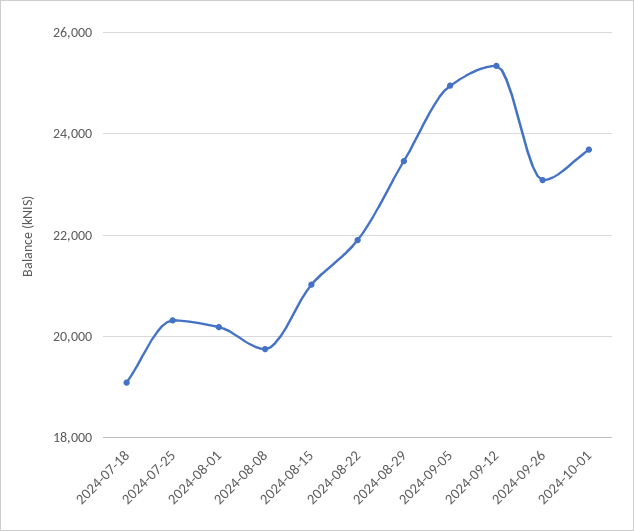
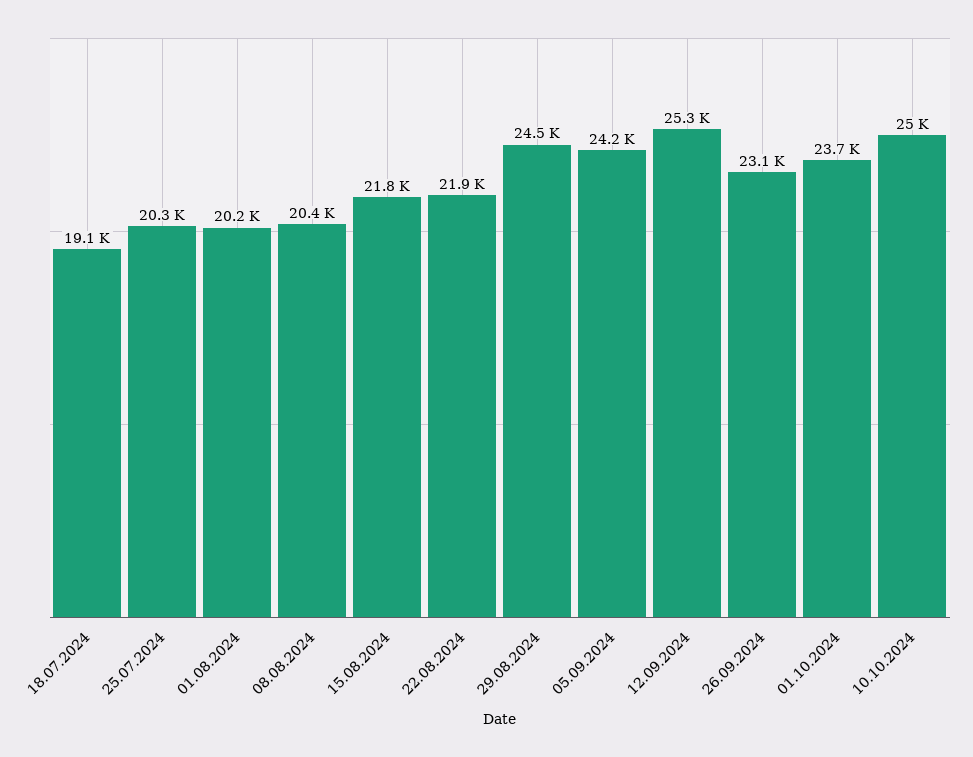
2024-08-08: 19800 -> 20400
2024-08-15: 21000 -> 21800
2024-08-29: 23400 -> 24500
2024-09-05: 25000 -> 24200
10.10.2024: none -> 25000

